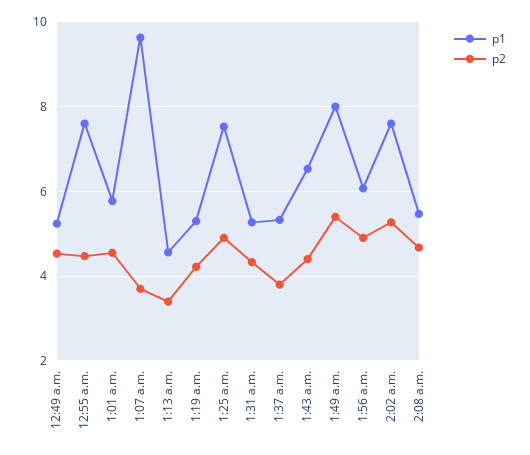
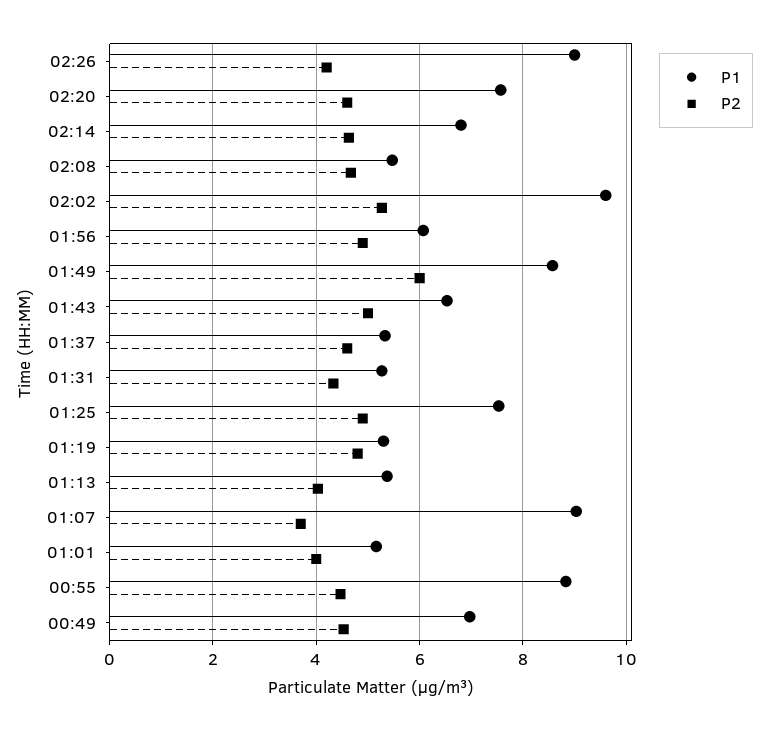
p1, 12:49 a.m.: 5.2 -> 7
p1, 12:55 a.m.: 7.6 -> 8.8
p1, 1:01 a.m.: 5.8 -> 5.2
p2, 1:01 a.m.: 4.6 -> 4
p1, 1:07 a.m.: 9.6 -> 9
p1, 1:13 a.m.: 4.6 -> 5.4
p2, 1:13 a.m.: 3.4 -> 4
p2, 1:19 a.m.: 4.2 -> 4.8
p2, 1:37 a.m.: 3.8 -> 4.6
p2, 1:43 a.m.: 4.4 -> 5
p1, 1:49 a.m.: 8 -> 8.6
p2, 1:49 a.m.: 5.4 -> 6
p1, 2:02 a.m.: 7.6 -> 9.6
p1, 02:26: none -> 9
p2, 02:26: none -> 4.2
p1, 02:20: none -> 7.6
p2, 02:20: none -> 4.6
p1, 02:14: none -> 6.8
p2, 02:14: none -> 4.6

